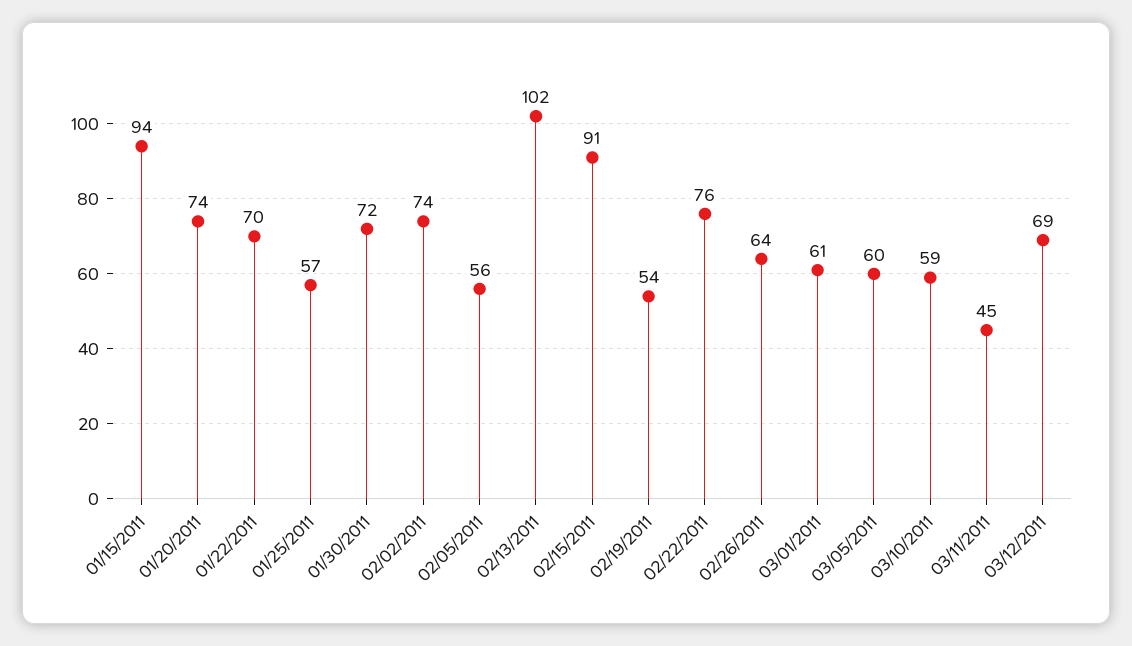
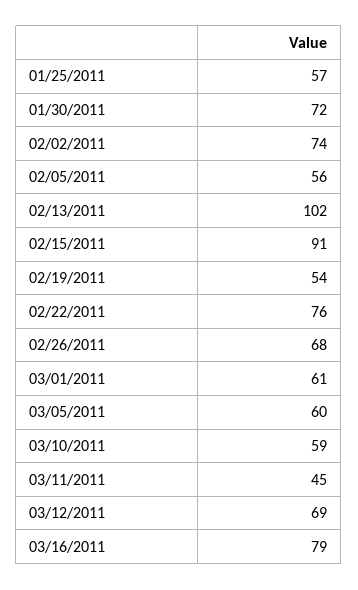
01/15/2011: 94 -> none
01/20/2011: 74 -> none
01/22/2011: 70 -> none
02/26/2011: 64 -> 68
03/16/2011: none -> 79

